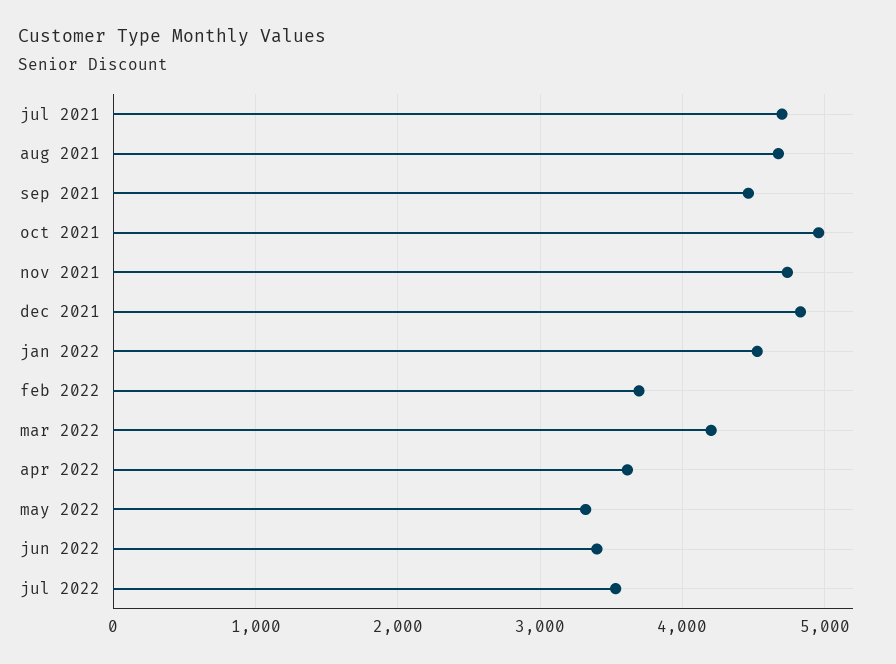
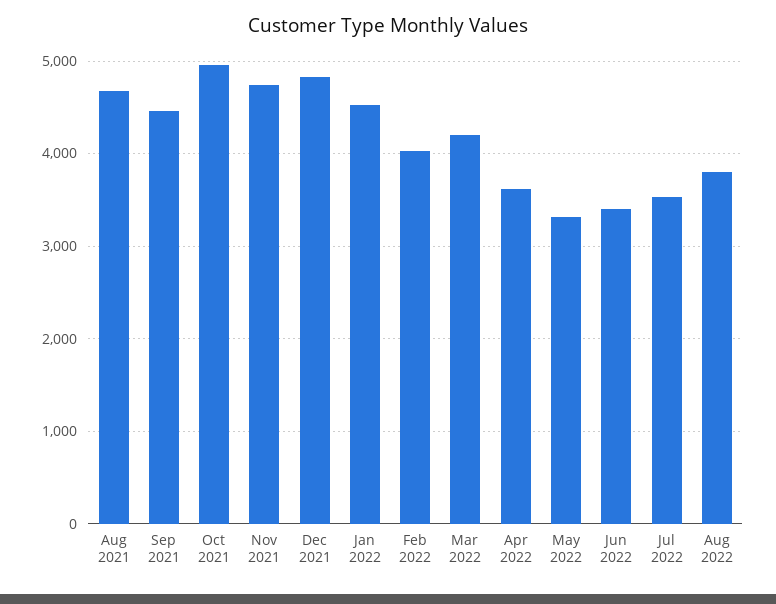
jul 2021: 4700 -> none
feb 2022: 3700 -> 4000
Aug 2022: none -> 3800

